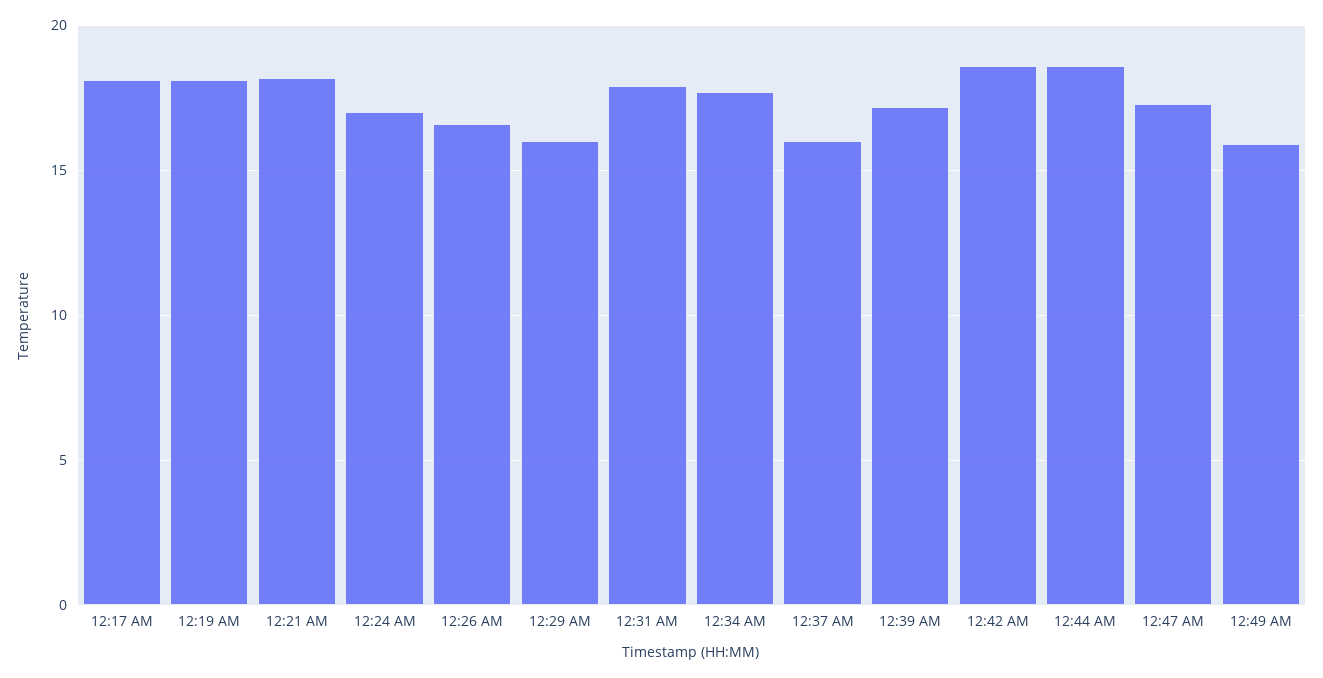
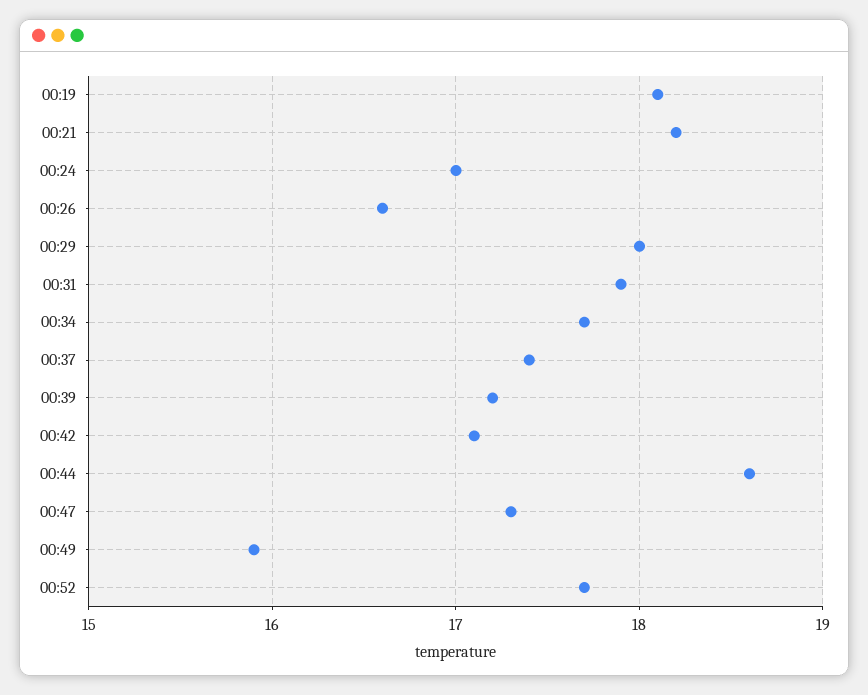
12:17 AM: 18 -> none
12:29 AM: 16 -> 18
12:37 AM: 16 -> 17.4
12:42 AM: 18.5 -> 17.1
00:52: none -> 17.7

